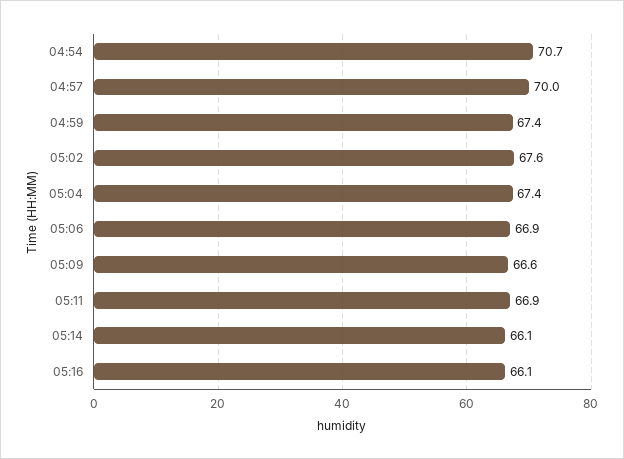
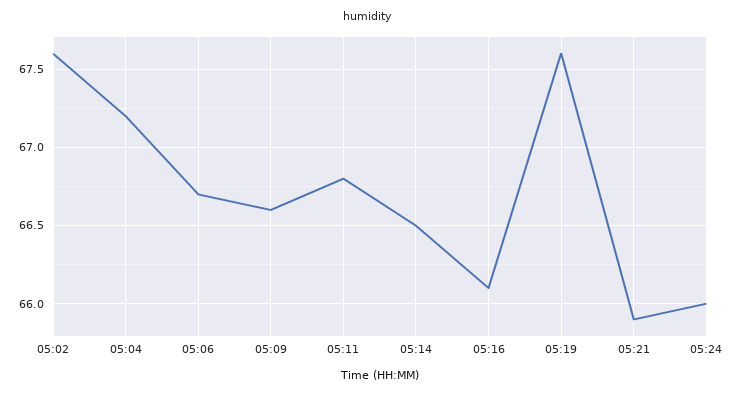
04:54: 70.7 -> none
04:57: 70 -> none
04:59: 67.4 -> none
05:04: 67.4 -> 67.2
05:06: 66.9 -> 66.7
05:11: 66.9 -> 66.8
05:14: 66.1 -> 66.5
05:19: none -> 67.6
05:21: none -> 65.9
05:24: none -> 66

